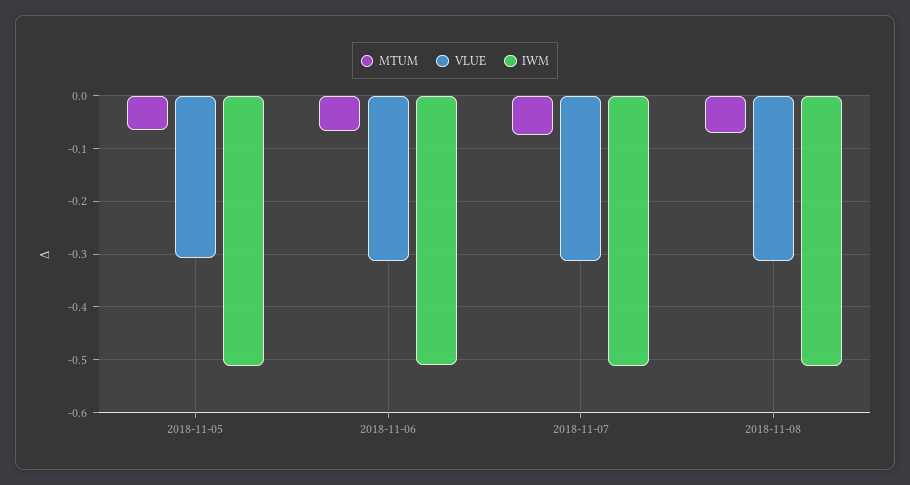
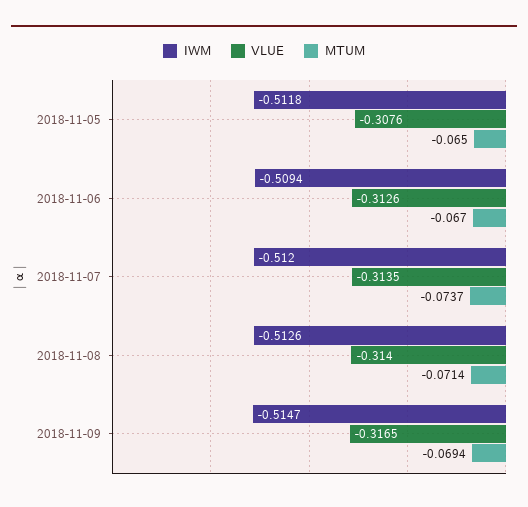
IWM, 2018-11-09: none -> -0.5147
VLUE, 2018-11-09: none -> -0.3165
MTUM, 2018-11-09: none -> -0.0694

